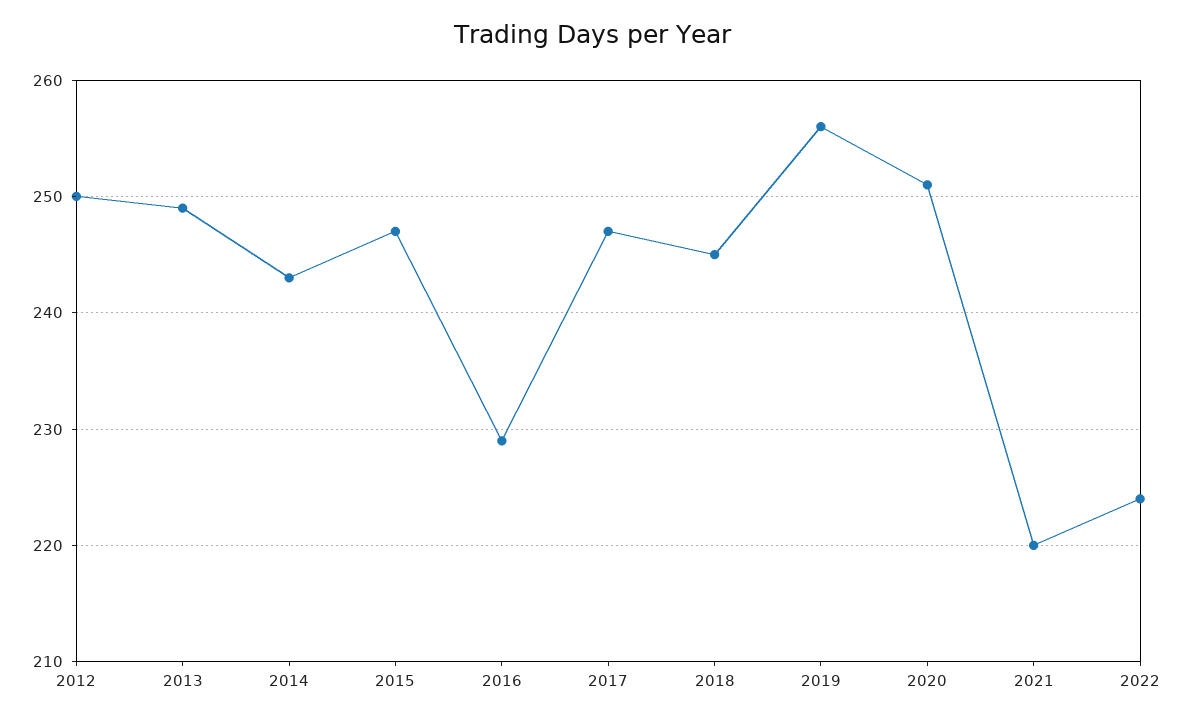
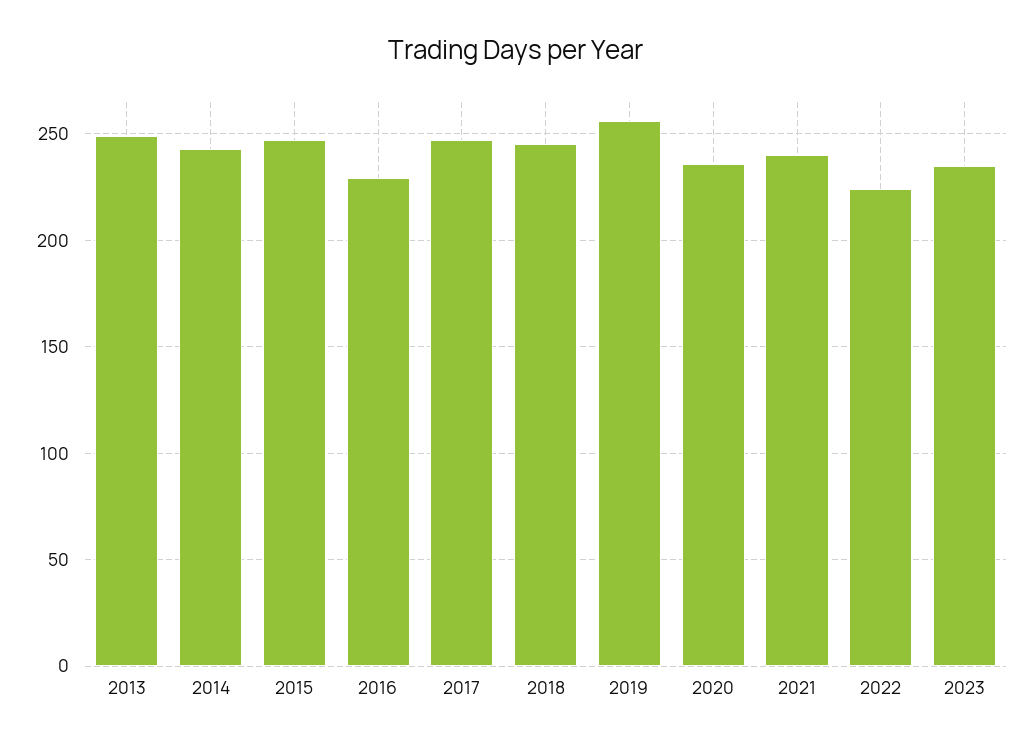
2012: 250 -> none
2020: 251 -> 235
2021: 220 -> 240
2023: none -> 235

